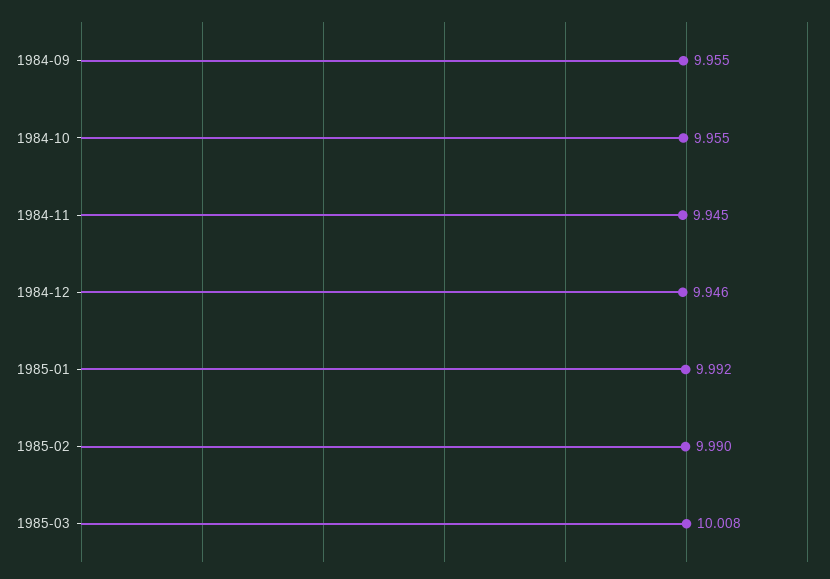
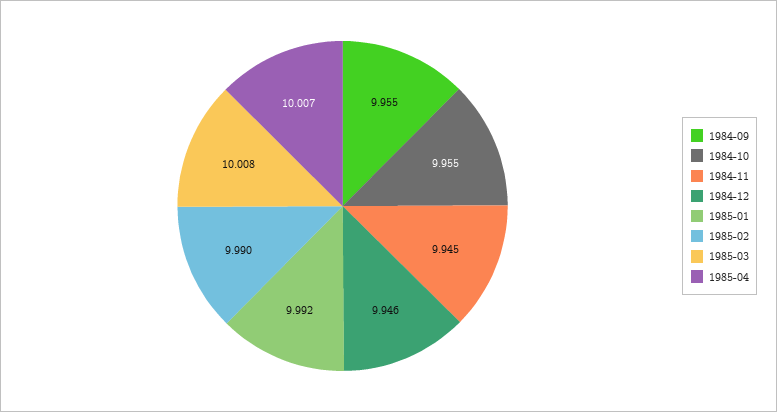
1985-04: none -> 10.007

